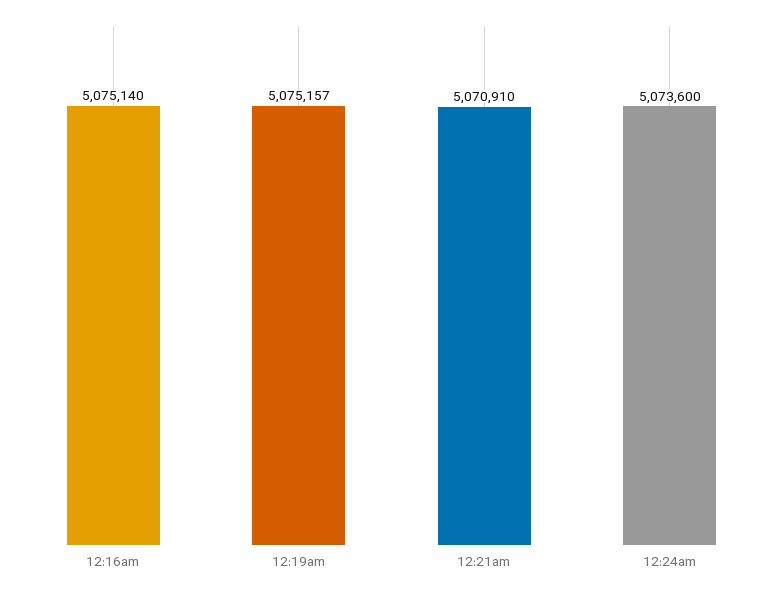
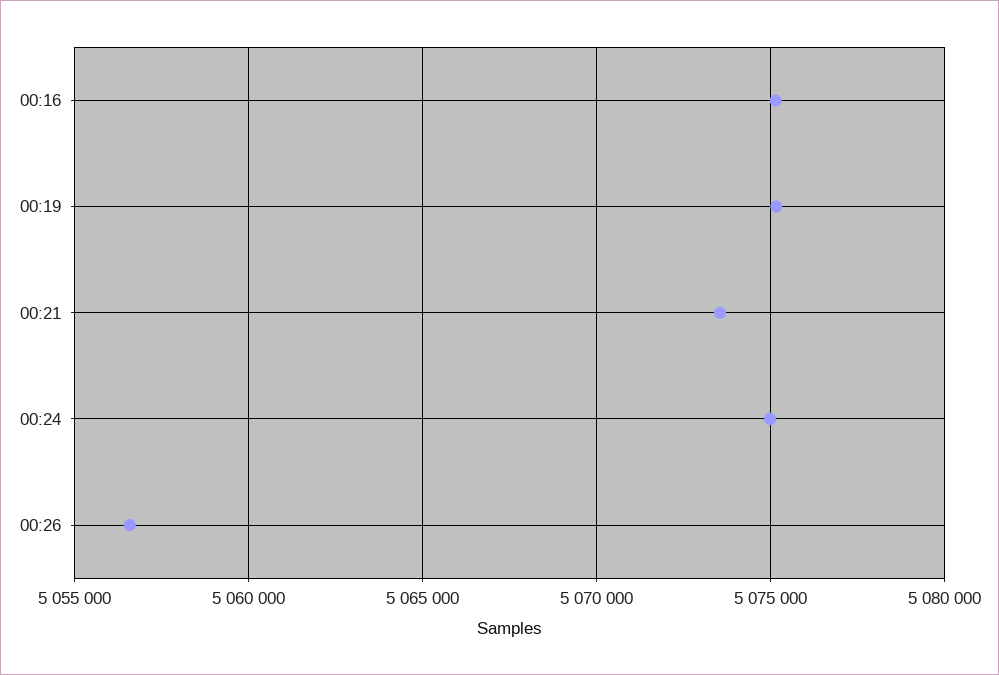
12:21am: 5070910 -> 5073500
12:24am: 5073600 -> 5075000
00:26: none -> 5056500

